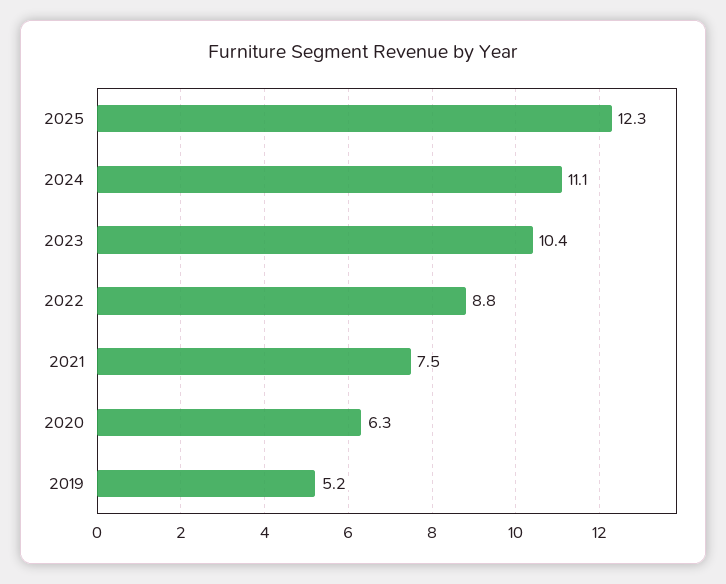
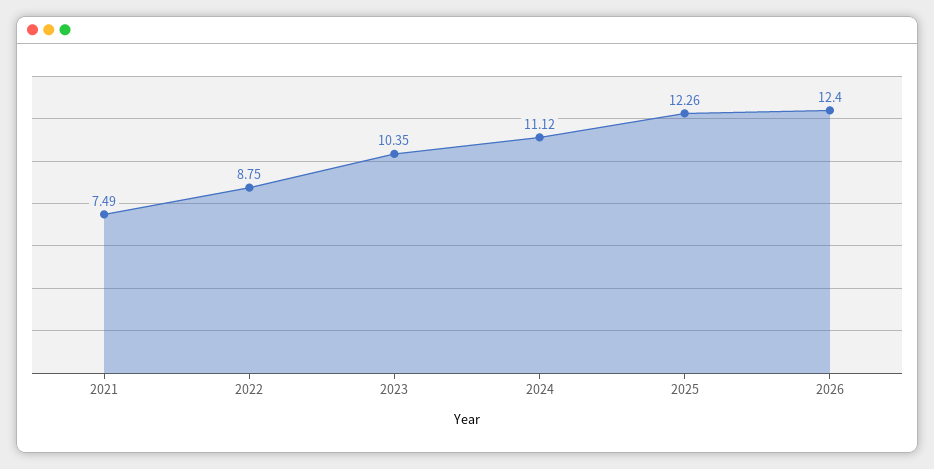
2020: 6.3 -> none
2019: 5.2 -> none
2026: none -> 12.4

